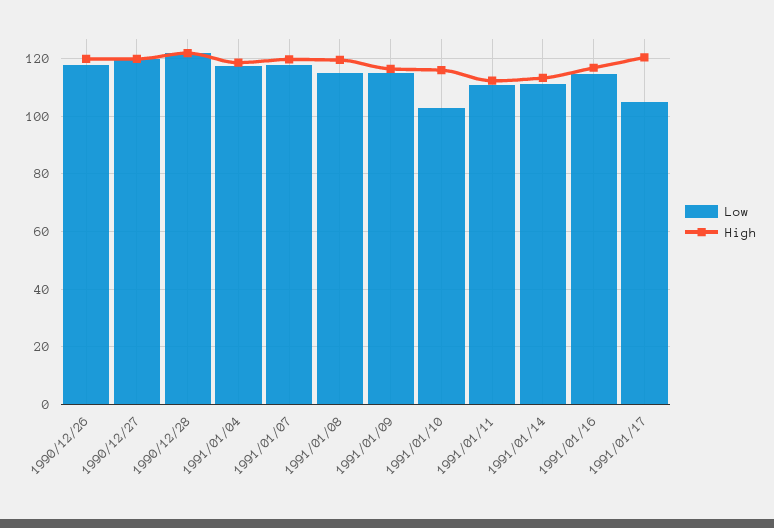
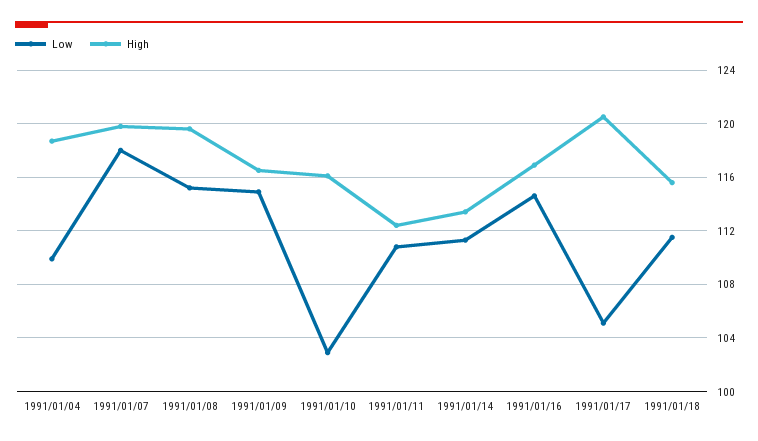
Low, 1990/12/26: 117.5 -> none
High, 1990/12/26: 120 -> none
Low, 1990/12/27: 120 -> none
High, 1990/12/27: 120 -> none
Low, 1990/12/28: 122.5 -> none
High, 1990/12/28: 122.5 -> none
Low, 1991/01/04: 117.5 -> 110
Low, 1991/01/18: none -> 111.5
High, 1991/01/18: none -> 115.5

